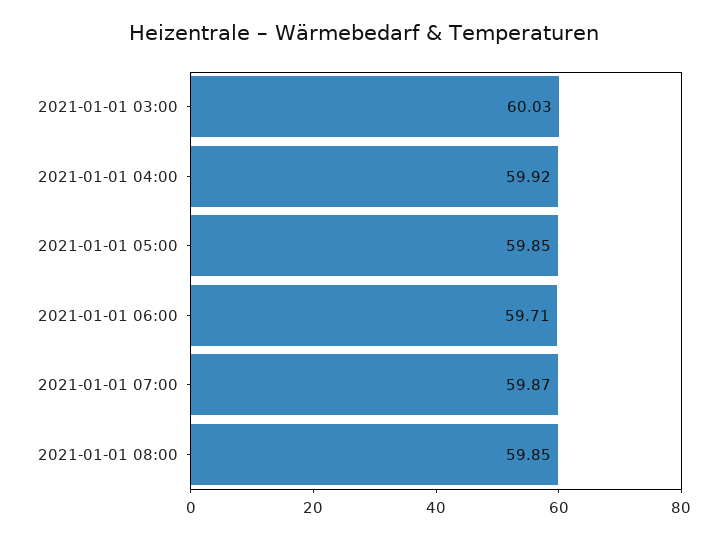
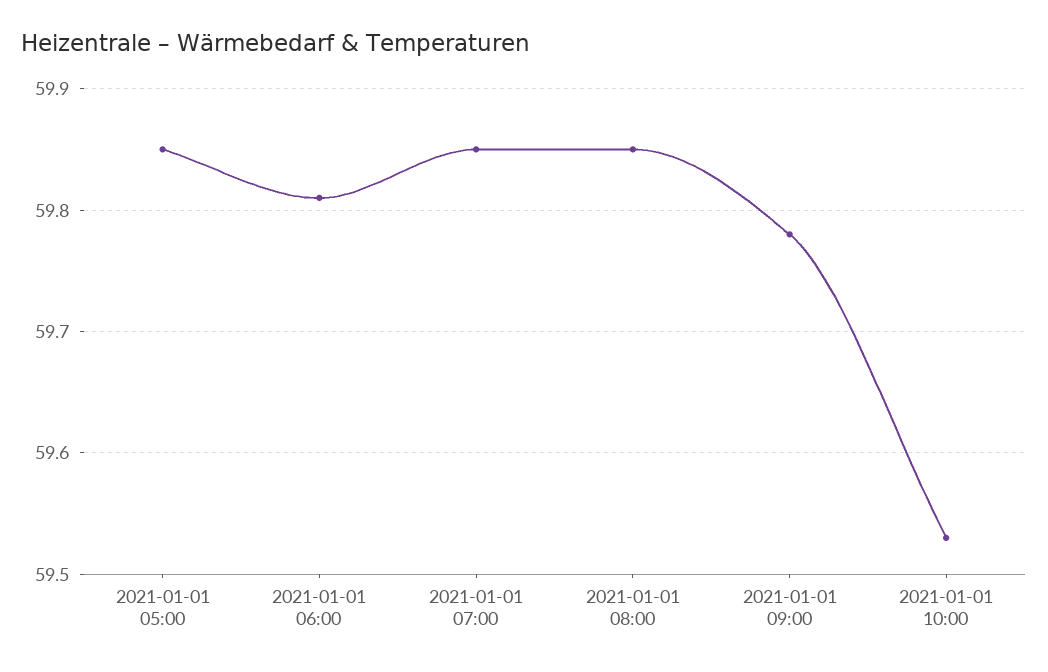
2021-01-01 03:00: 60.03 -> none
2021-01-01 04:00: 59.92 -> none
2021-01-01 06:00: 59.71 -> 59.81
2021-01-01 07:00: 59.87 -> 59.85
2021-01-01 09:00: none -> 59.78
2021-01-01 10:00: none -> 59.53

